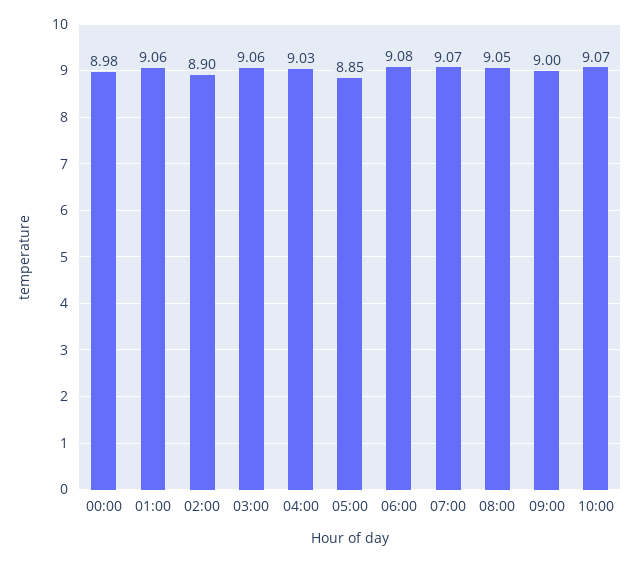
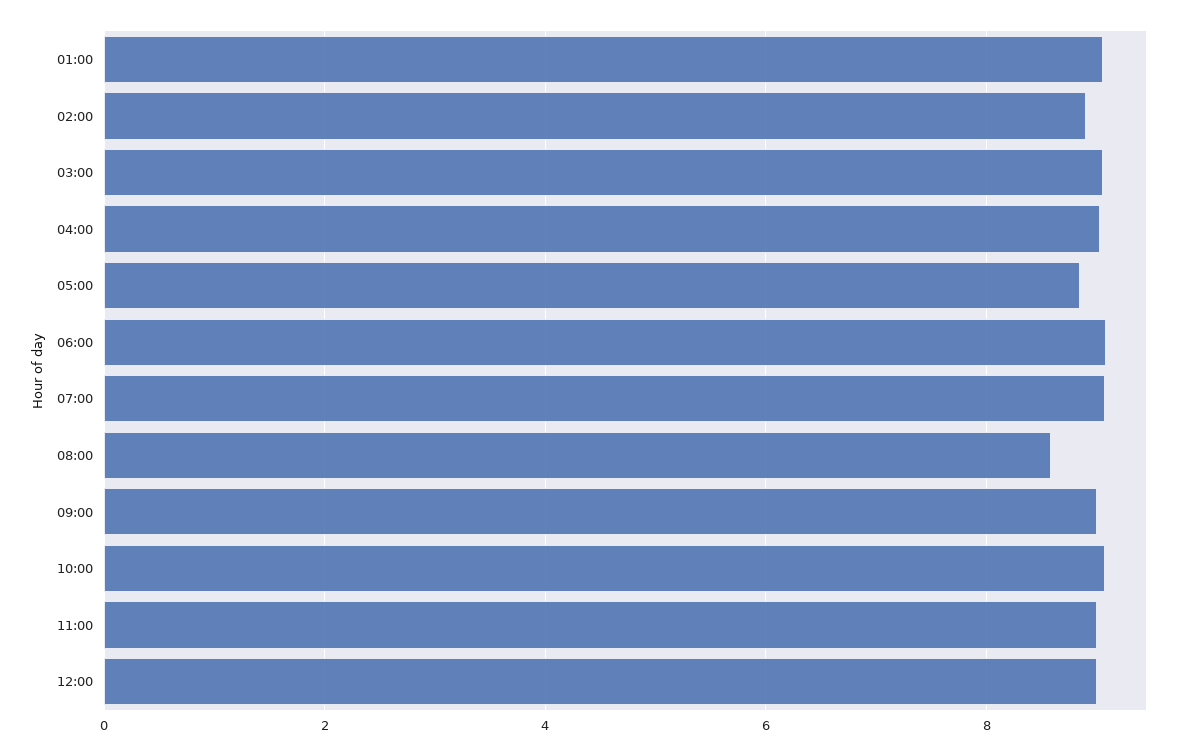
00:00: 8.98 -> none
08:00: 9.05 -> 8.6
11:00: none -> 9
12:00: none -> 9

